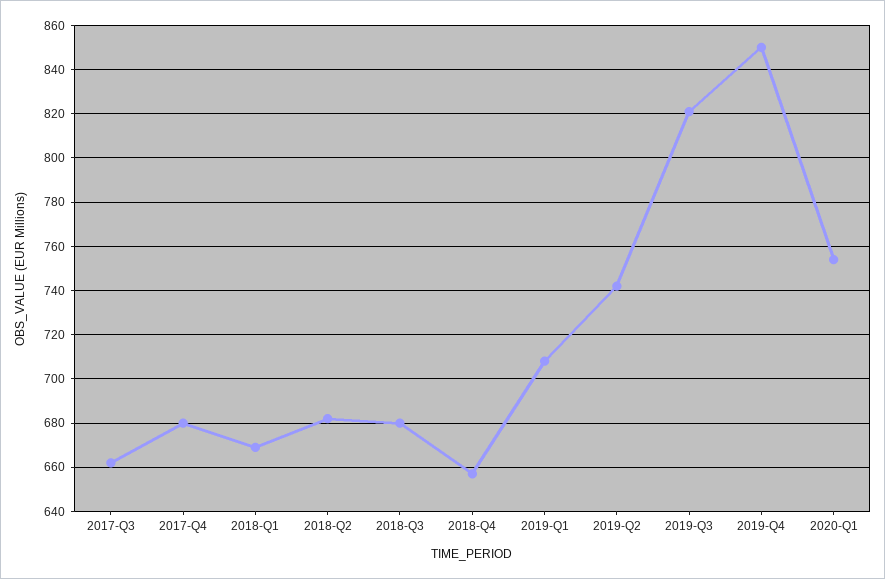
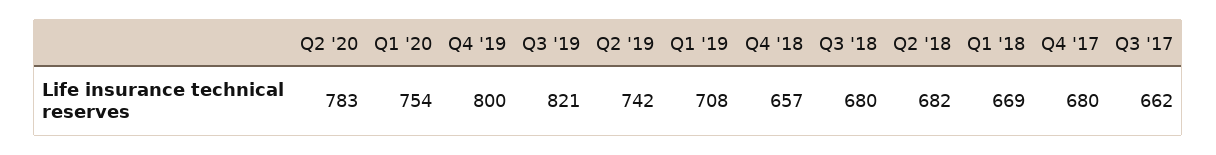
2019-Q4: 850 -> 800
Q2 '20: none -> 783

